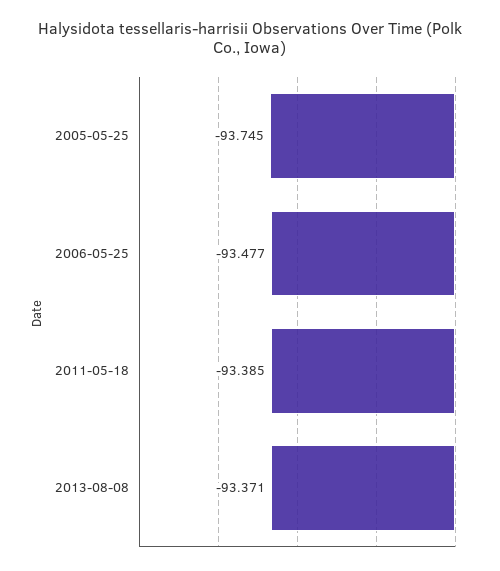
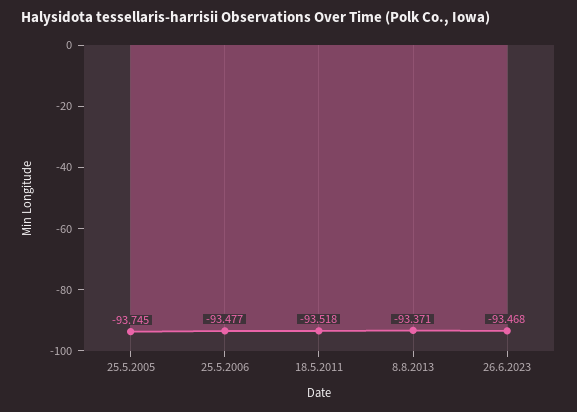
2011-05-18: -93.385 -> -93.518
26.6.2023: none -> -93.468

